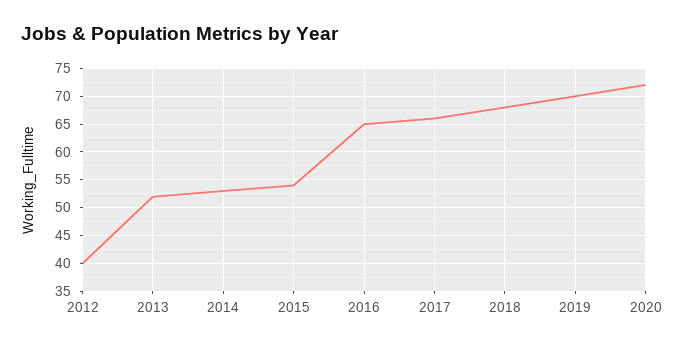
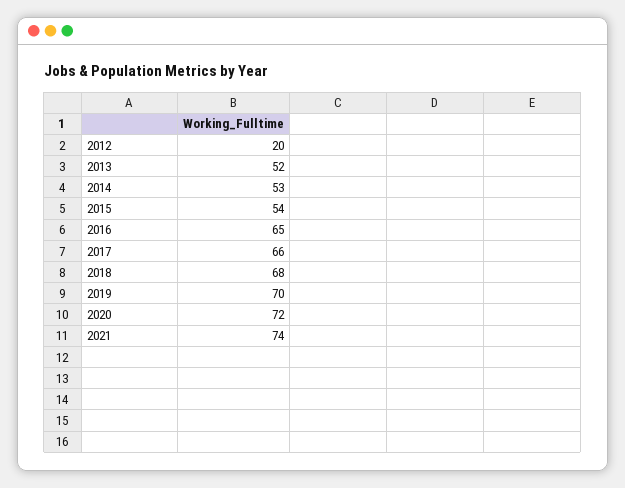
2012: 40 -> 20
2021: none -> 74

